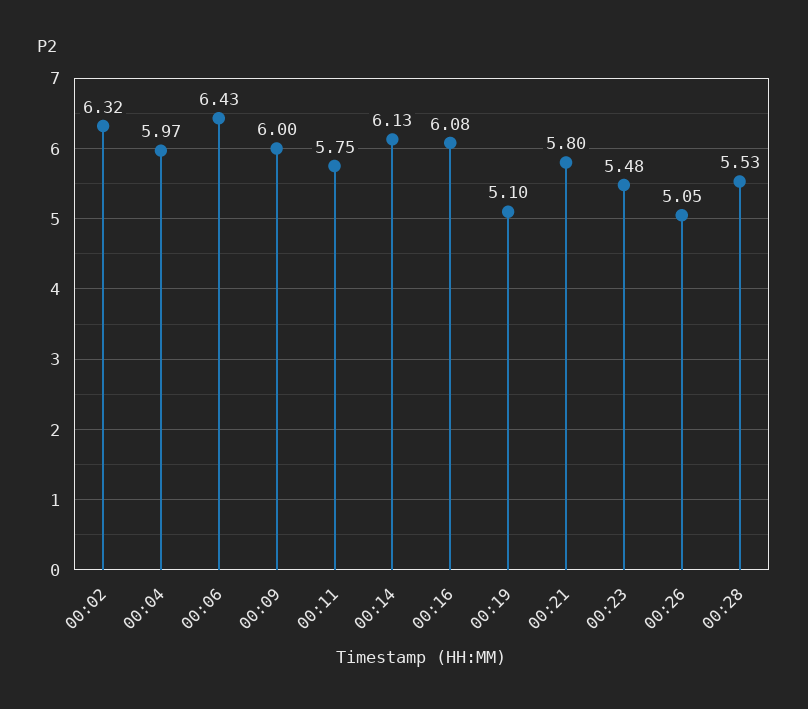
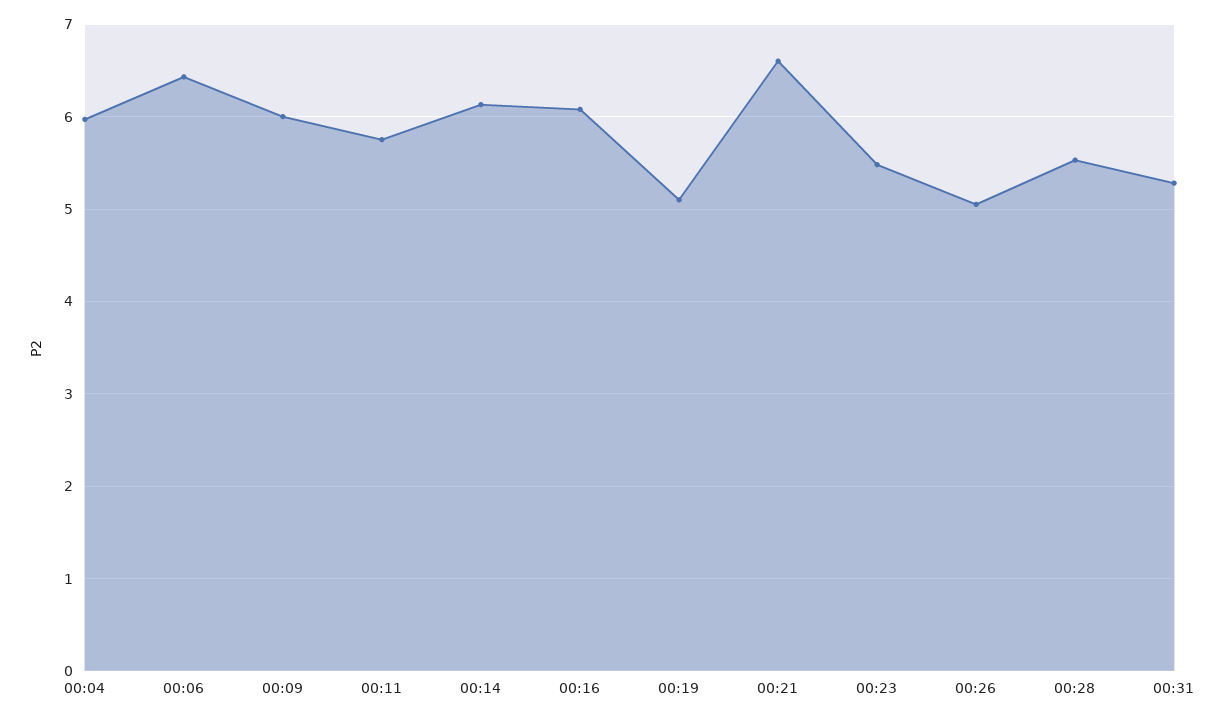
00:02: 6.32 -> none
00:21: 5.8 -> 6.6
00:31: none -> 5.3

